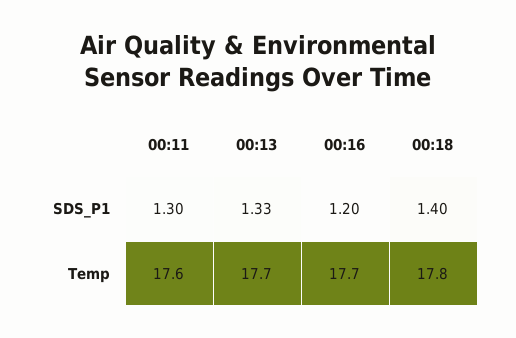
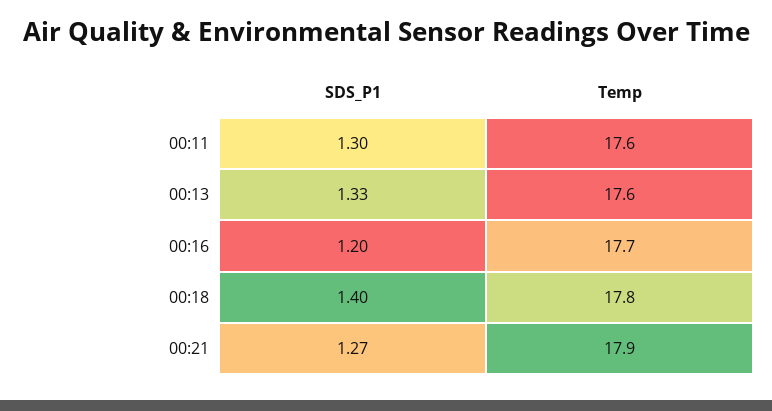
00:13, Temp: 17.7 -> 17.6
00:21, SDS_P1: none -> 1.27
00:21, Temp: none -> 17.9

